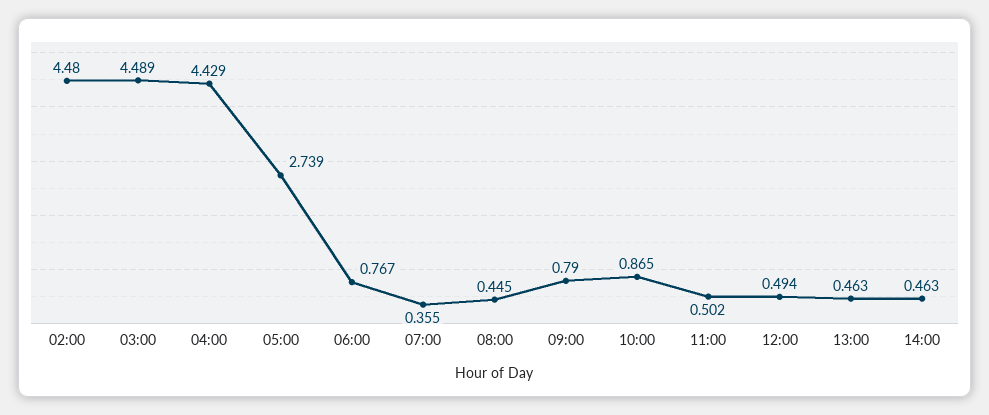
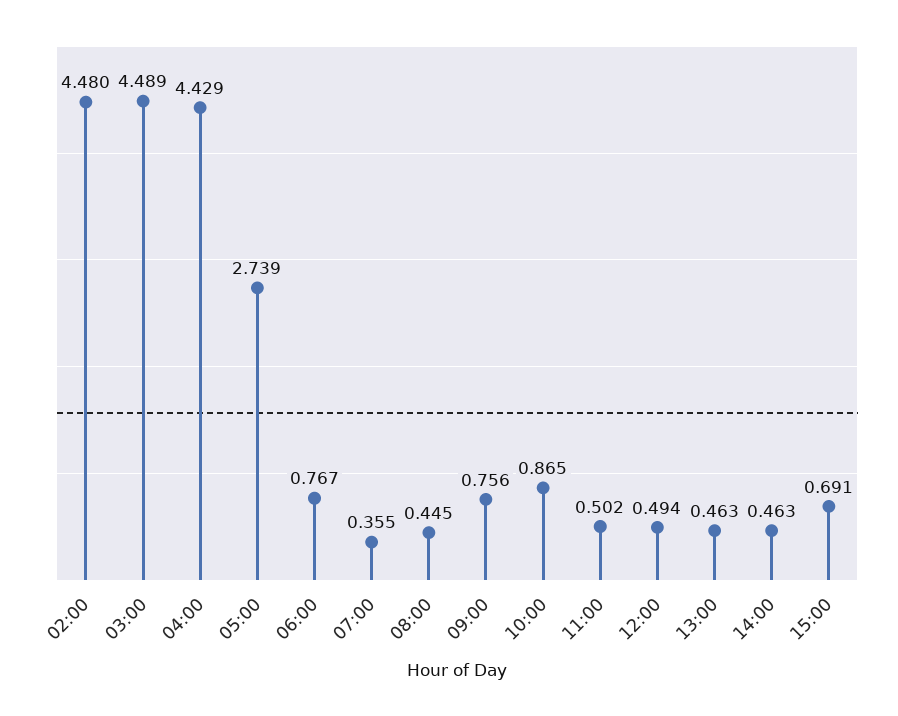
09:00: 0.79 -> 0.756
15:00: none -> 0.691

